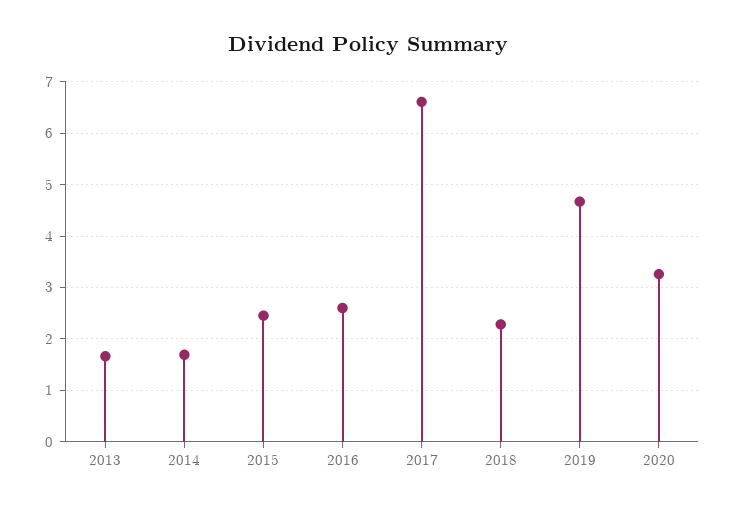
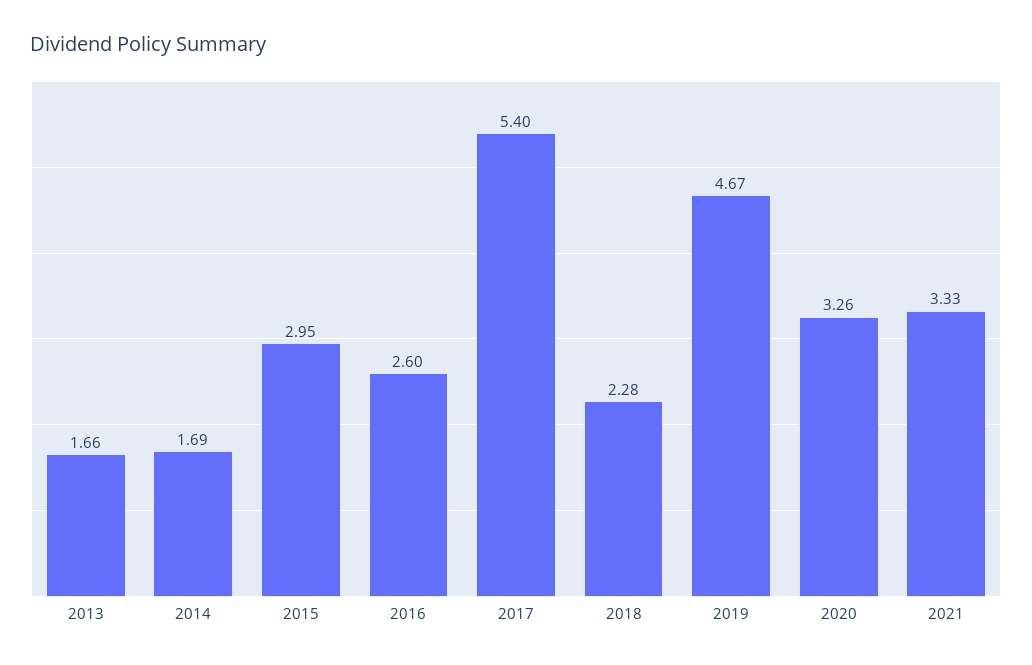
2015: 2.4 -> 2.95
2017: 6.6 -> 5.4
2021: none -> 3.33

